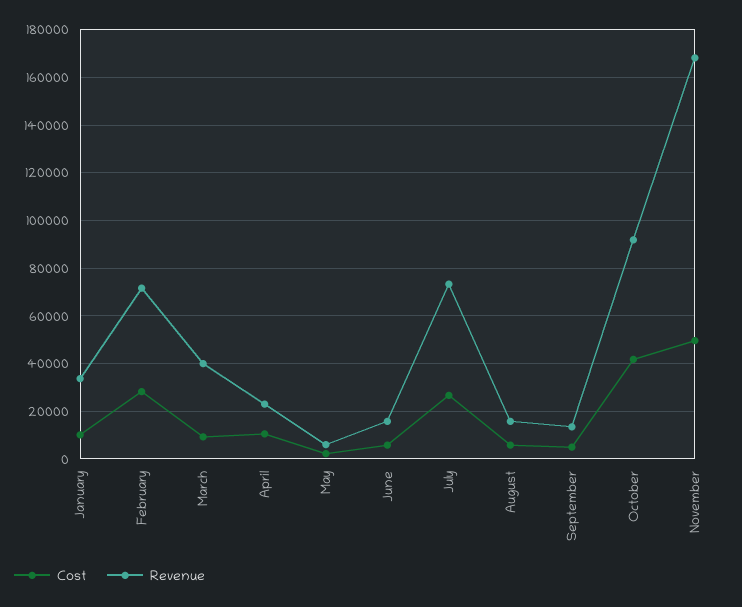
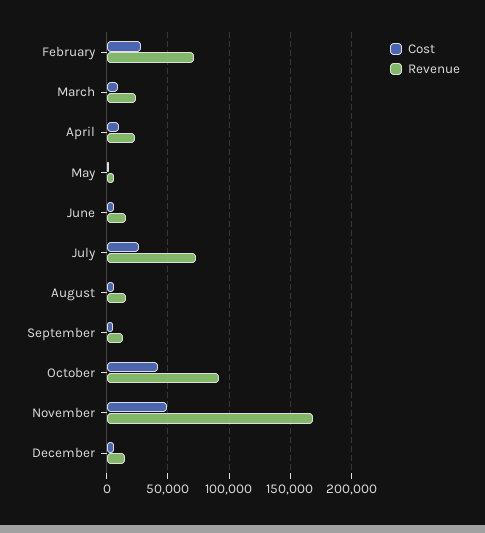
Cost, January: 10000 -> none
Revenue, January: 35000 -> none
Revenue, March: 40000 -> 25000
Cost, December: none -> 5000
Revenue, December: none -> 15000

